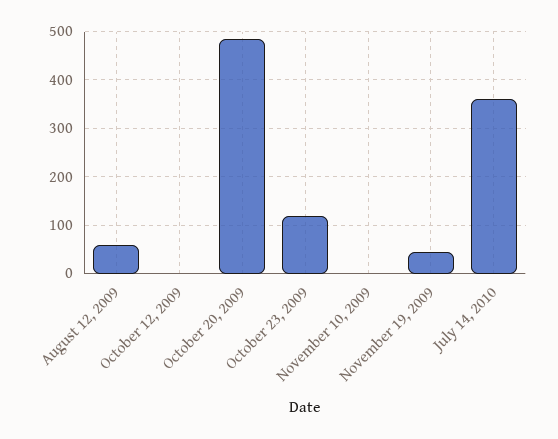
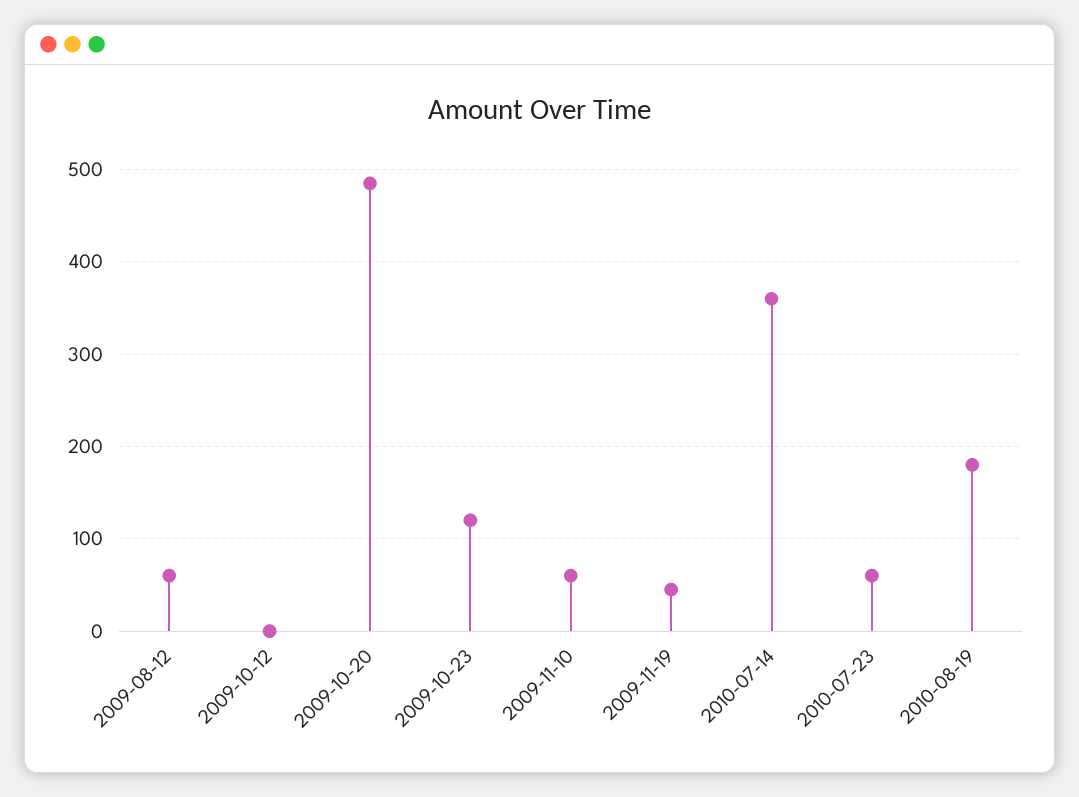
November 10, 2009: 0 -> 60
2010-07-23: none -> 60
2010-08-19: none -> 180

